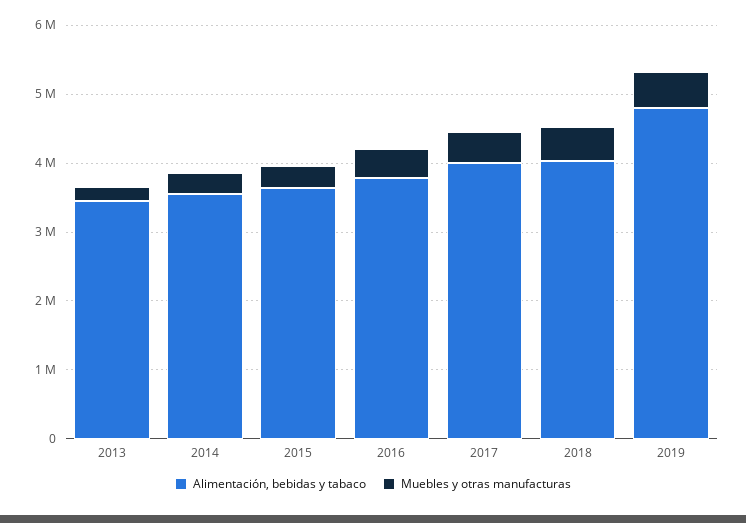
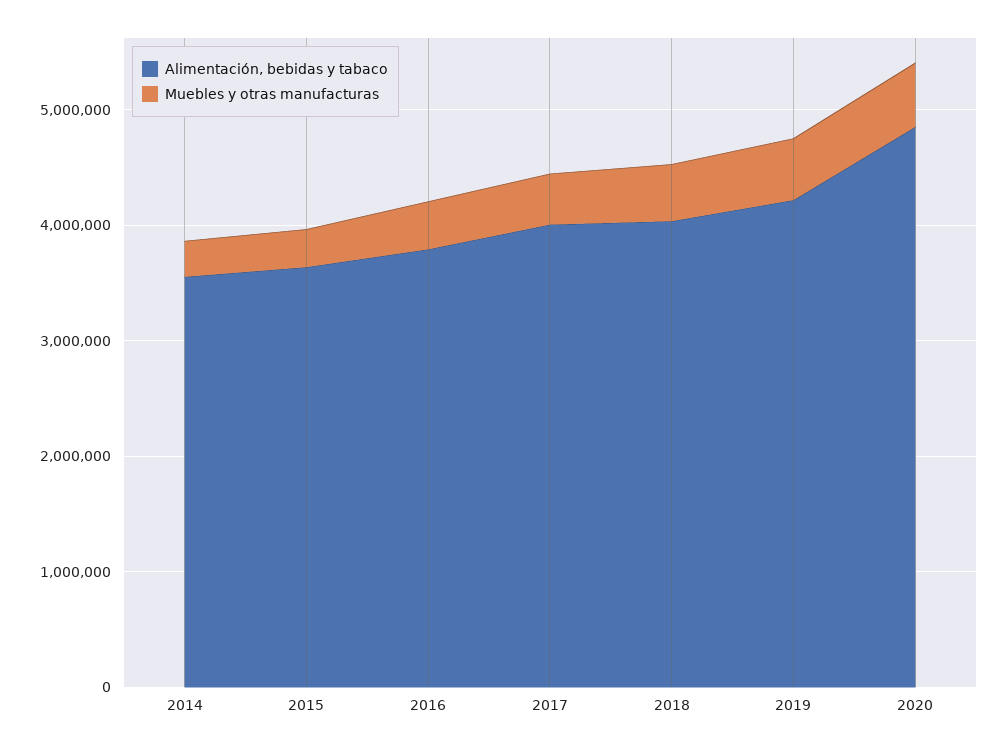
Alimentación, bebidas y tabaco, 2013: 3400000 -> none
Muebles y otras manufacturas, 2013: 200000 -> none
Alimentación, bebidas y tabaco, 2019: 4800000 -> 4200000
Alimentación, bebidas y tabaco, 2020: none -> 4800000
Muebles y otras manufacturas, 2020: none -> 600000

